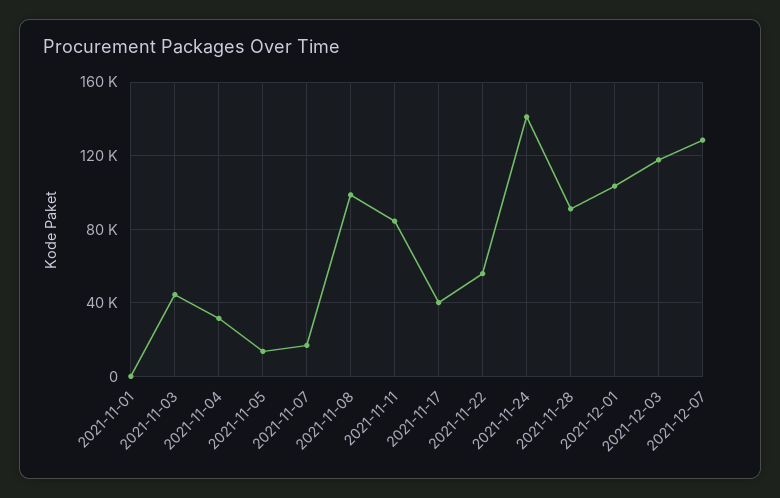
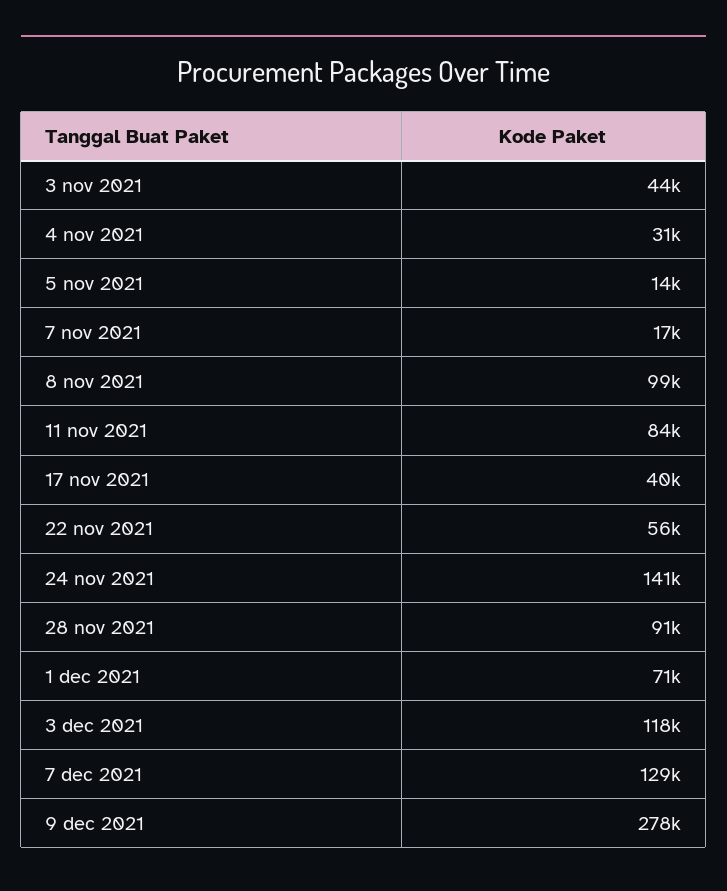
2021-11-01: 0 -> none
2021-12-01: 105000 -> 71000
9 dec 2021: none -> 278000

